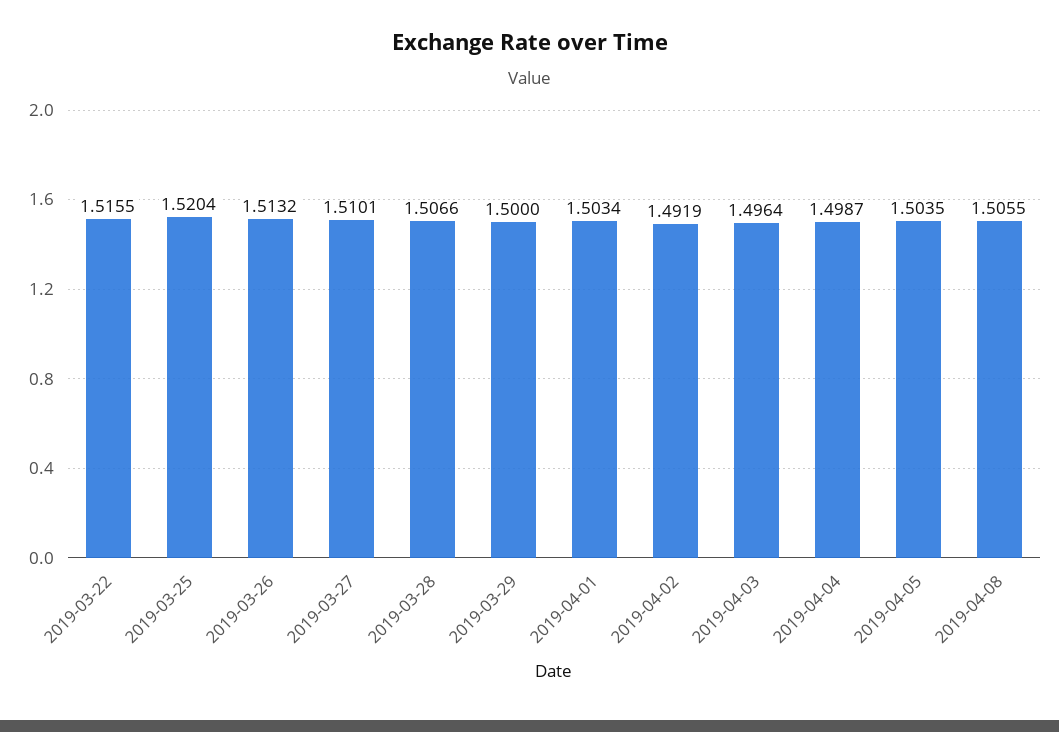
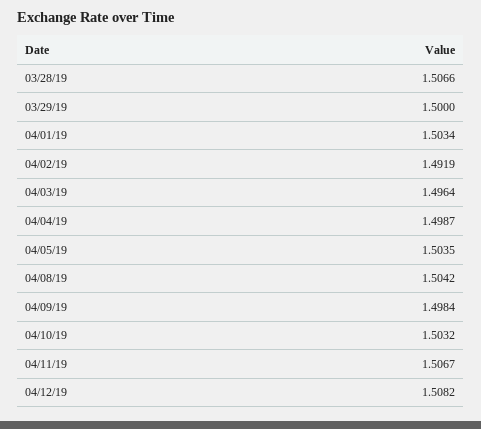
2019-03-22: 1.5155 -> none
2019-03-25: 1.5204 -> none
2019-03-26: 1.5132 -> none
2019-03-27: 1.5101 -> none
2019-04-08: 1.5055 -> 1.5042
04/09/19: none -> 1.4984
04/10/19: none -> 1.5032
04/11/19: none -> 1.5067
04/12/19: none -> 1.5082

